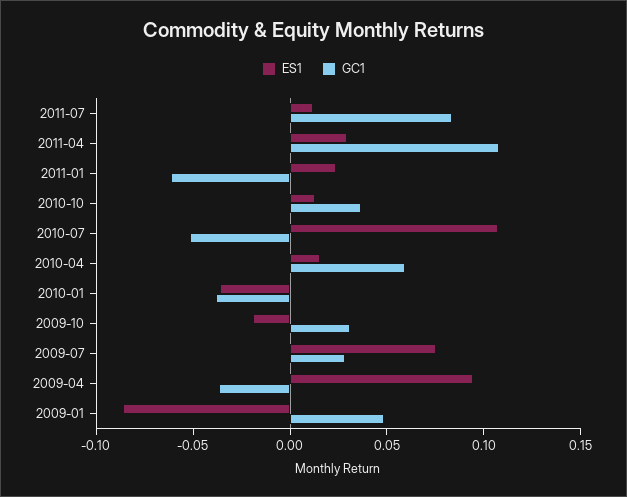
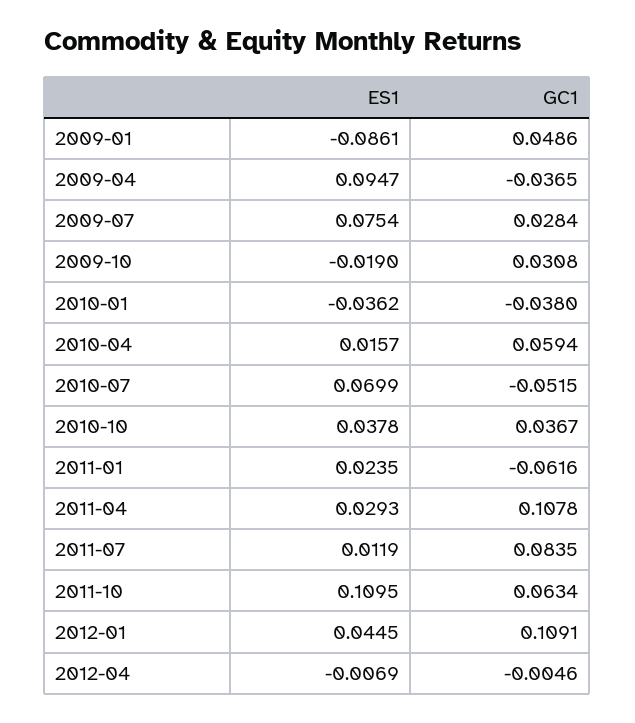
ES1, 2010-10: 0.01 -> 0.0378
ES1, 2010-07: 0.11 -> 0.0699
ES1, 2011-10: none -> 0.1095
GC1, 2011-10: none -> 0.0634
ES1, 2012-01: none -> 0.0445
GC1, 2012-01: none -> 0.1091
ES1, 2012-04: none -> -0.0069
GC1, 2012-04: none -> -0.0046

